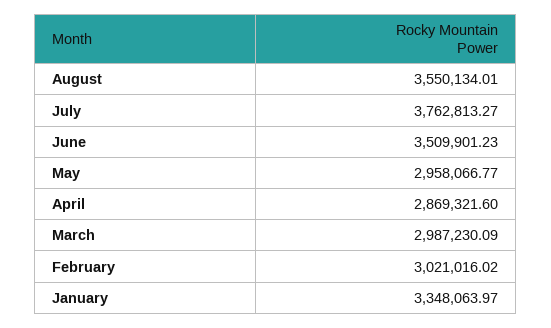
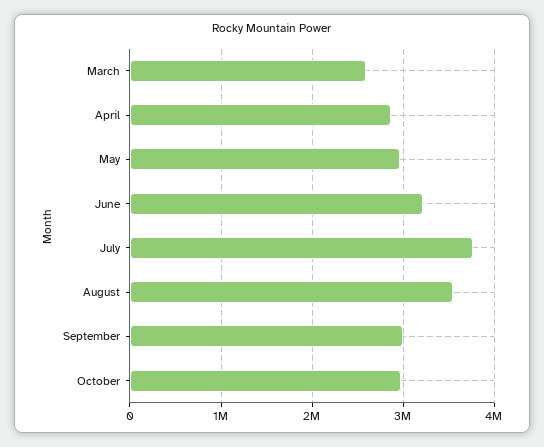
June: 3509901.23 -> 3200000
March: 2987230.09 -> 2600000
February: 3021016.02 -> none
January: 3348063.97 -> none
September: none -> 3000000
October: none -> 3000000

